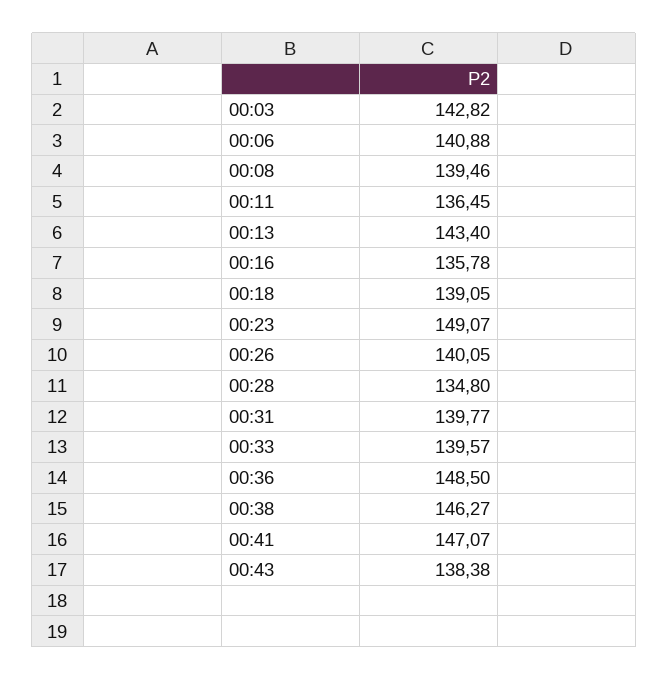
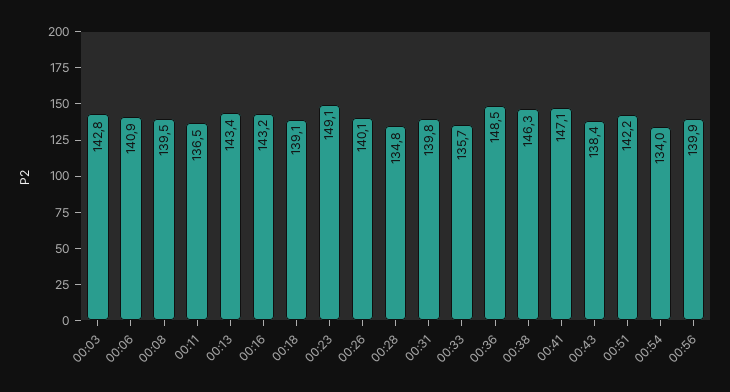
00:16: 135.78 -> 143.2
00:33: 139.57 -> 135.7
00:51: none -> 142.2
00:54: none -> 134
00:56: none -> 139.9

